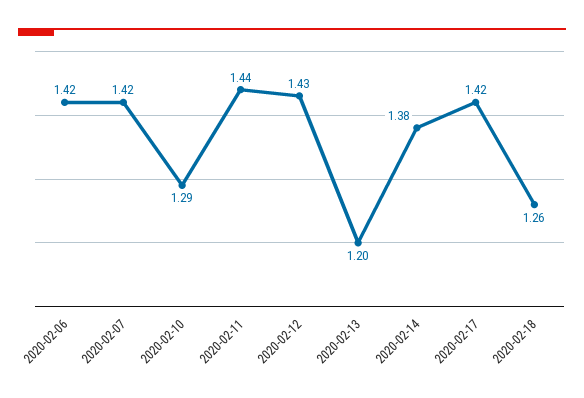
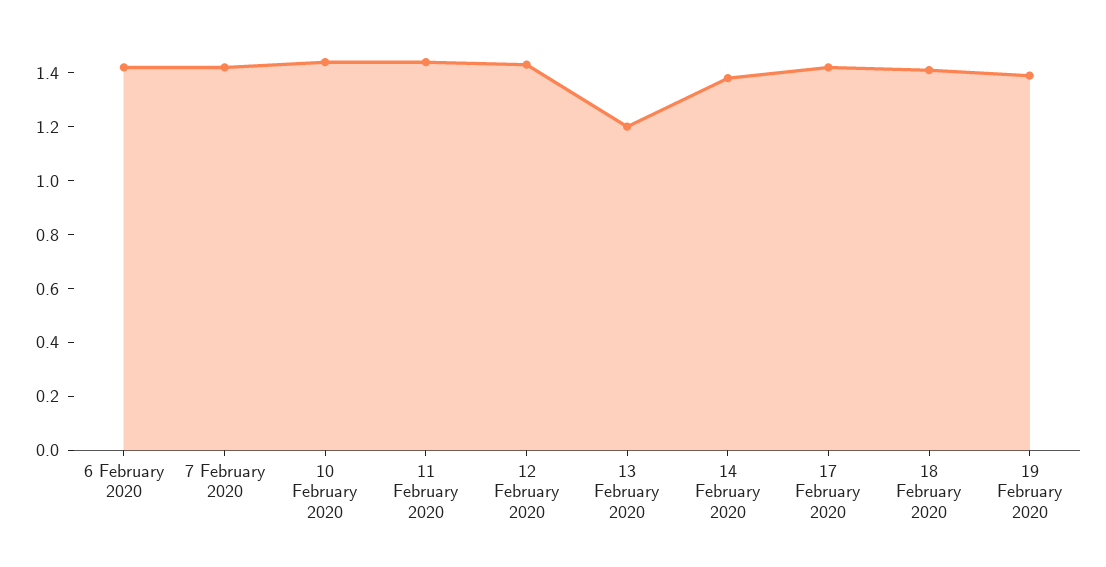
2020-02-10: 1.29 -> 1.45
2020-02-18: 1.26 -> 1.4
19 February 2020: none -> 1.4

